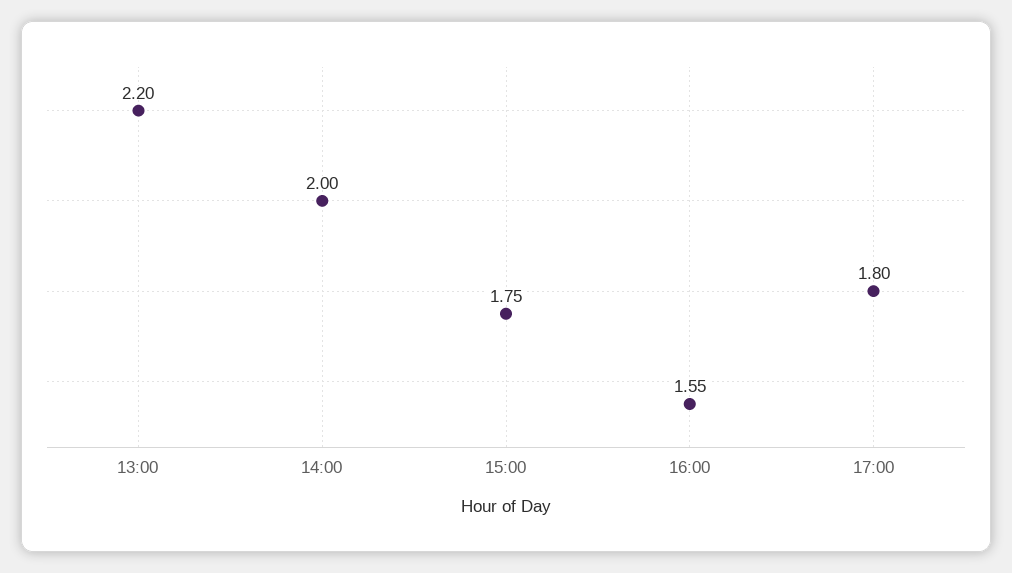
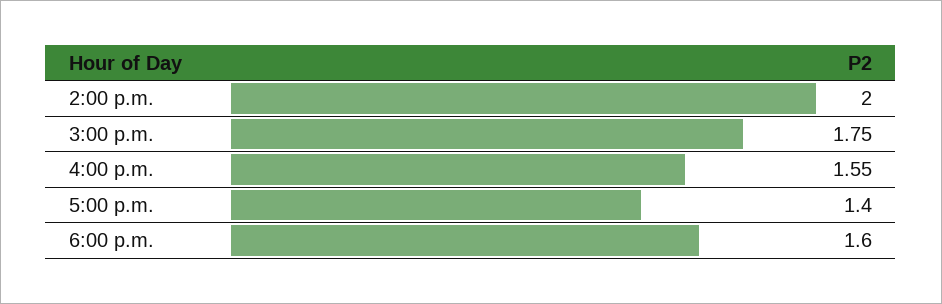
13:00: 2.2 -> none
17:00: 1.8 -> 1.4
6:00 p.m.: none -> 1.6

